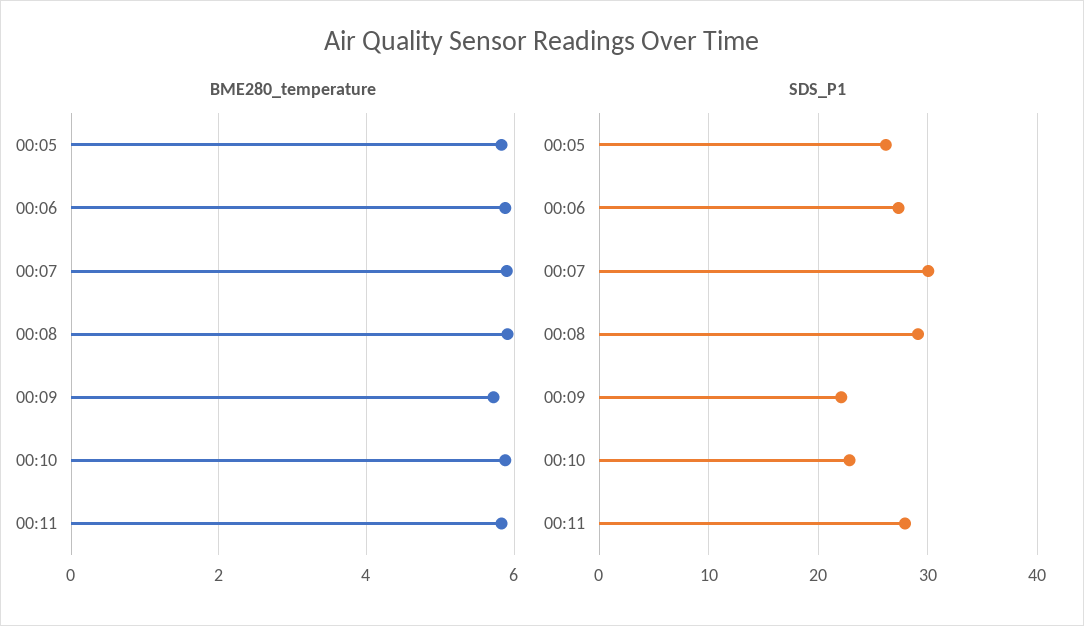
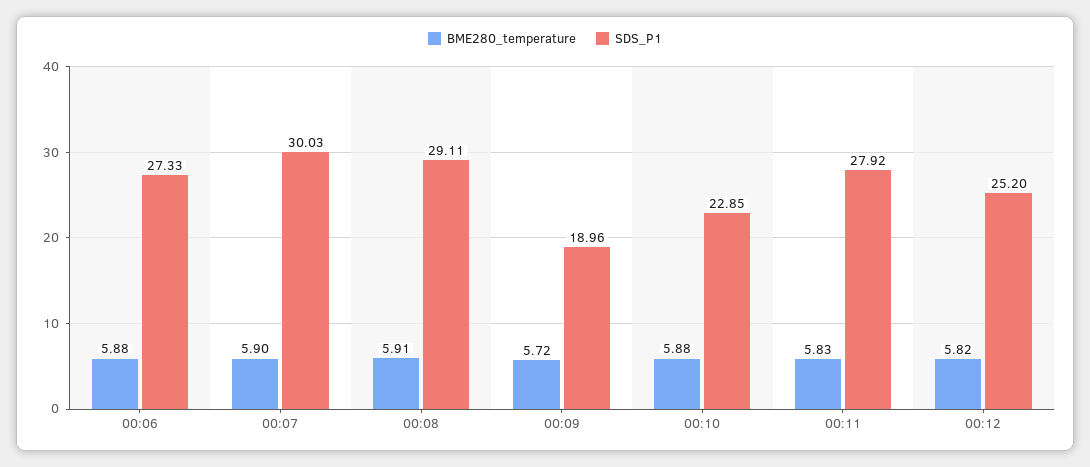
BME280_temperature, 00:05: 5.8 -> none
SDS_P1, 00:05: 26 -> none
SDS_P1, 00:09: 22 -> 18.96
BME280_temperature, 00:12: none -> 5.82
SDS_P1, 00:12: none -> 25.2

